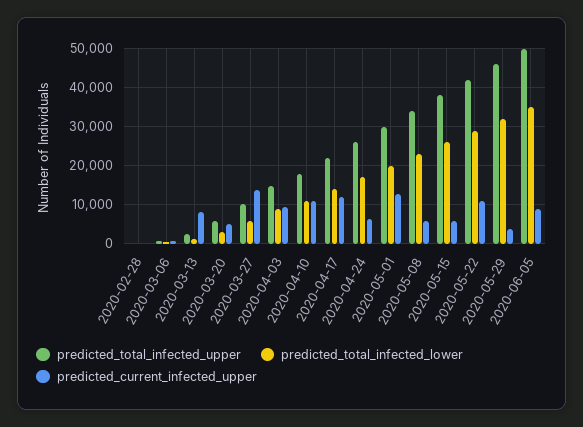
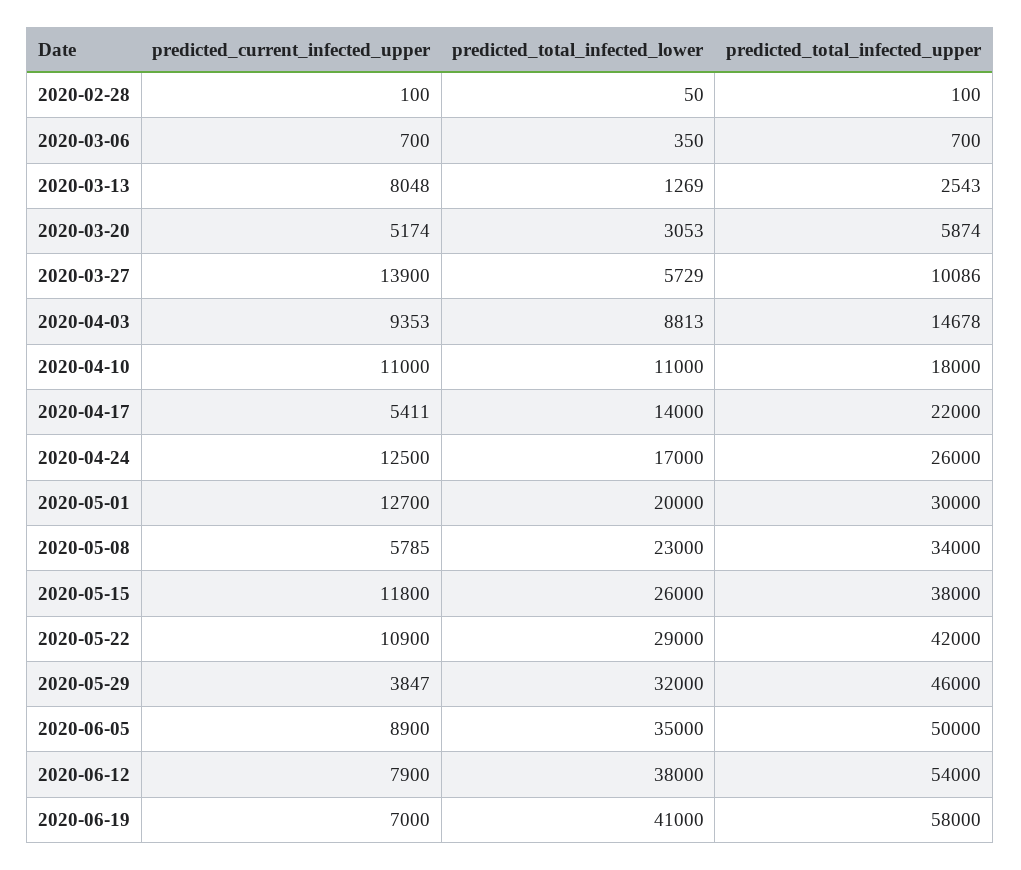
predicted_current_infected_upper, 2020-04-17: 12000 -> 5411
predicted_current_infected_upper, 2020-04-24: 6000 -> 12500
predicted_current_infected_upper, 2020-05-15: 6000 -> 11800
predicted_current_infected_upper, 2020-06-12: none -> 7900
predicted_total_infected_lower, 2020-06-12: none -> 38000
predicted_total_infected_upper, 2020-06-12: none -> 54000
predicted_current_infected_upper, 2020-06-19: none -> 7000
predicted_total_infected_lower, 2020-06-19: none -> 41000
predicted_total_infected_upper, 2020-06-19: none -> 58000

